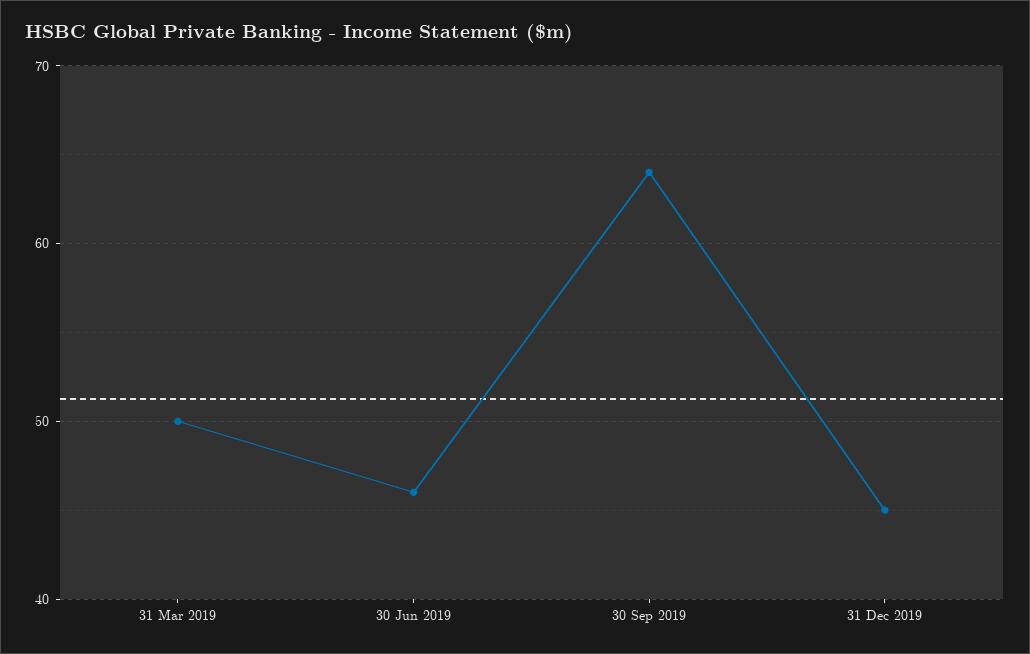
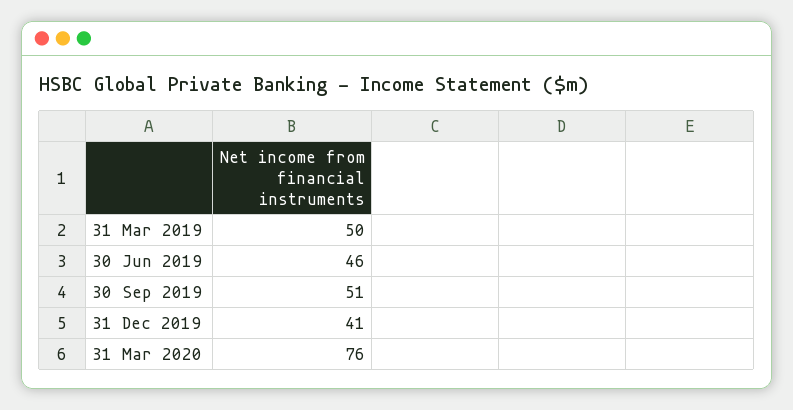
30 Sep 2019: 64 -> 51
31 Dec 2019: 45 -> 41
31 Mar 2020: none -> 76

